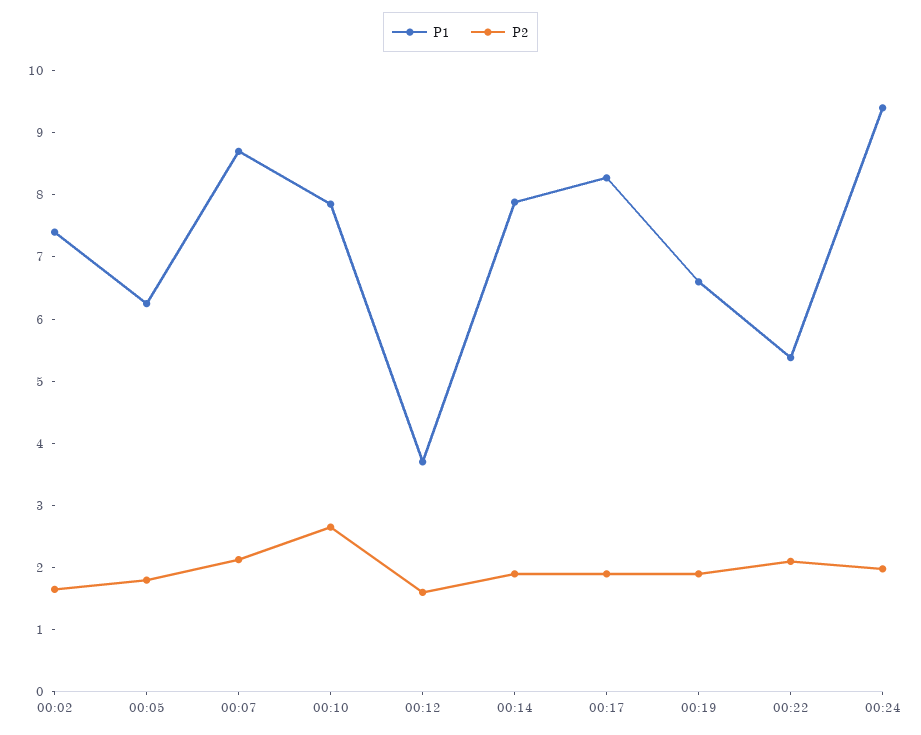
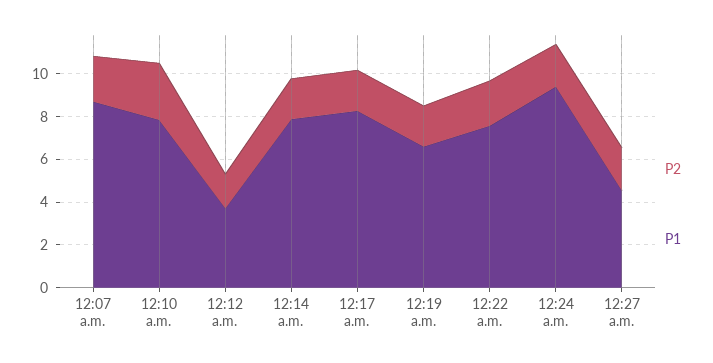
P1, 00:02: 7.4 -> none
P2, 00:02: 1.6 -> none
P1, 00:05: 6.2 -> none
P2, 00:05: 1.8 -> none
P1, 00:22: 5.4 -> 7.5
P2, 12:27 a.m.: none -> 2
P1, 12:27 a.m.: none -> 4.5

